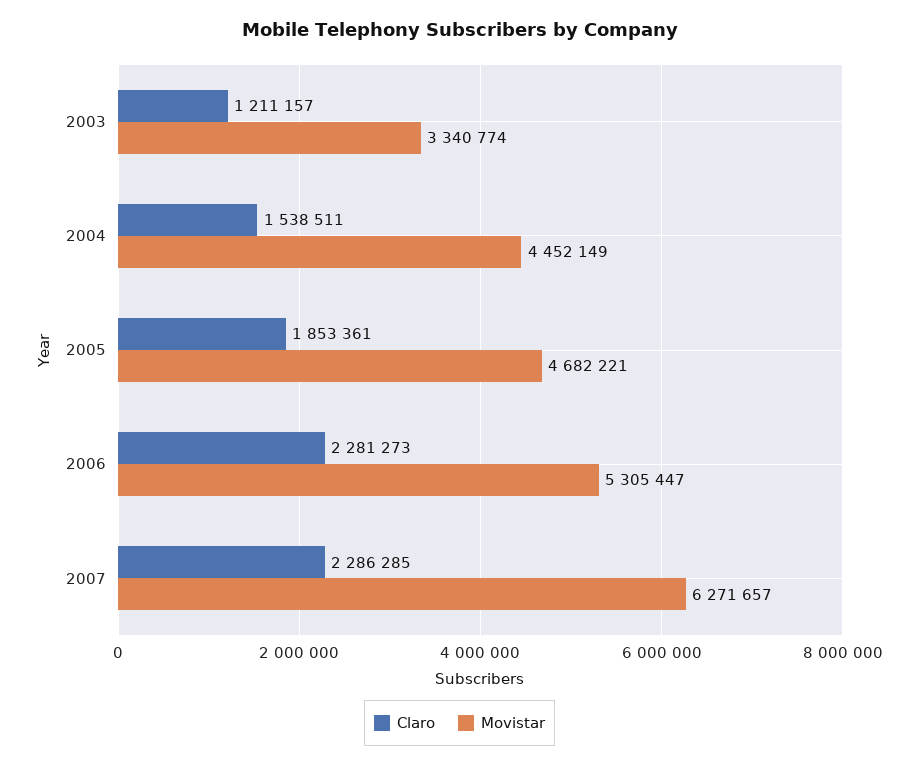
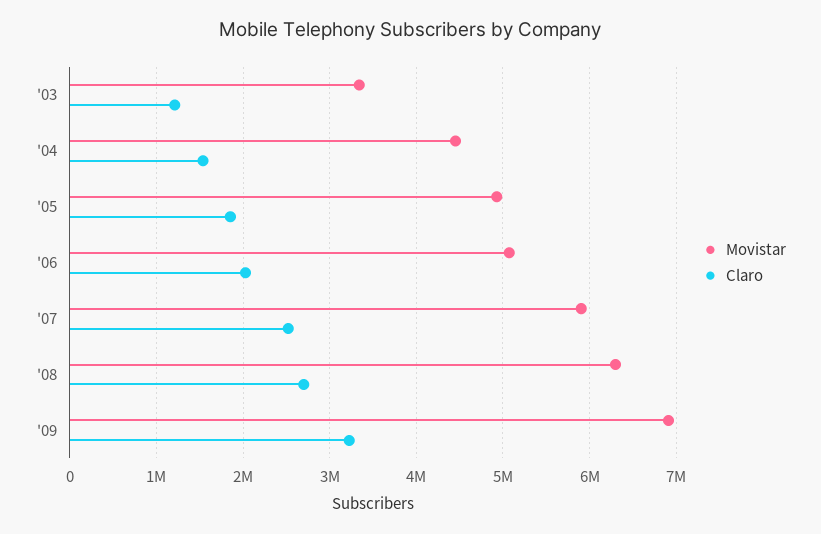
Movistar, 2005: 4682221 -> 4900000
Claro, 2006: 2281273 -> 2000000
Movistar, 2006: 5305447 -> 5100000
Claro, 2007: 2286285 -> 2500000
Movistar, 2007: 6271657 -> 5900000
Movistar, '08: none -> 6300000
Claro, '08: none -> 2700000
Movistar, '09: none -> 6900000
Claro, '09: none -> 3200000

